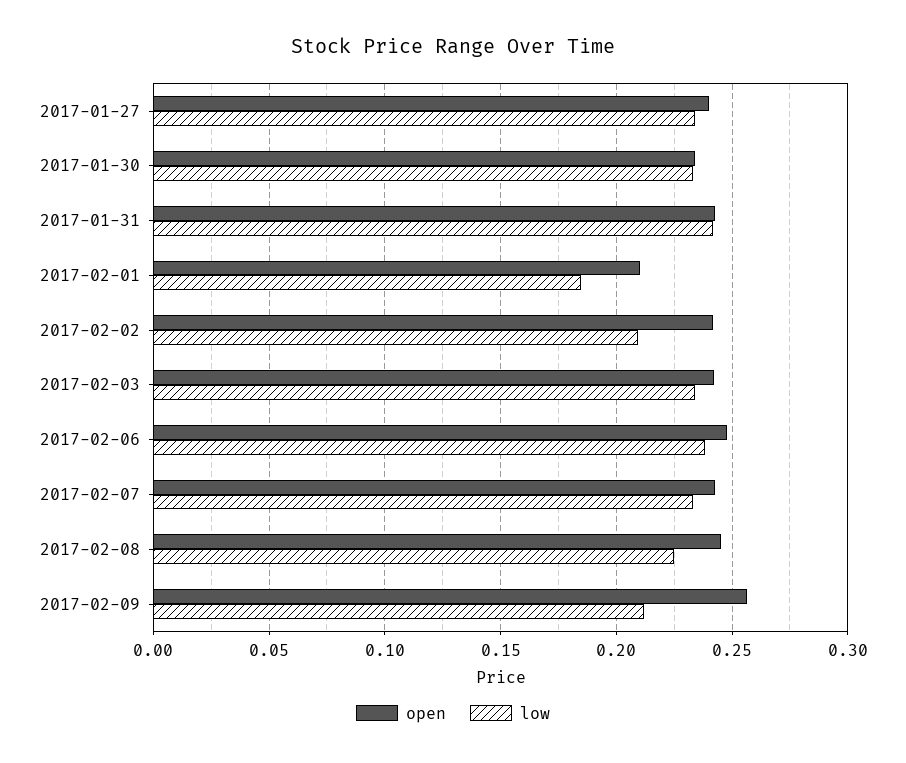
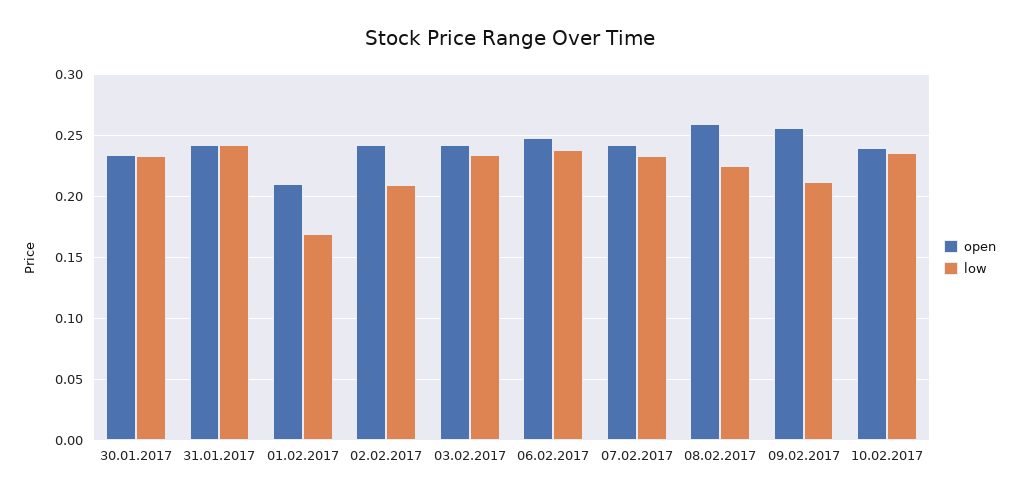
open, 2017-01-27: 0.24 -> none
low, 2017-01-27: 0.235 -> none
low, 2017-02-01: 0.185 -> 0.17
open, 2017-02-08: 0.245 -> 0.26
open, 10.02.2017: none -> 0.24
low, 10.02.2017: none -> 0.235

